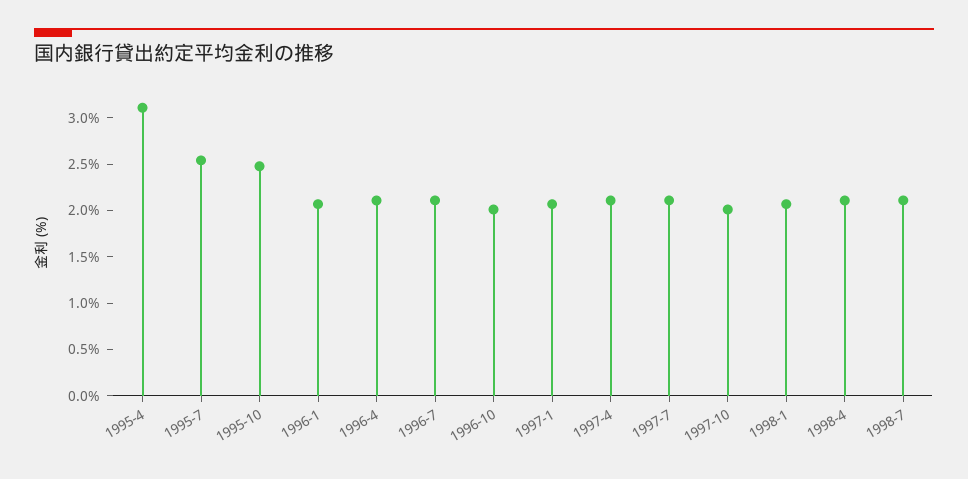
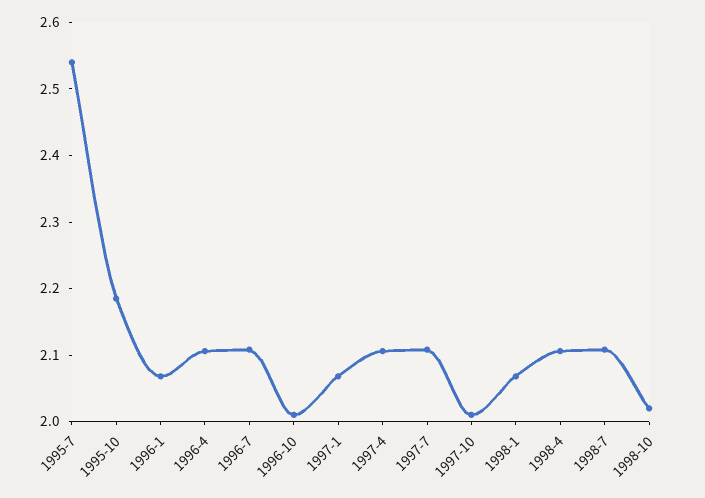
1995-4: 3.1 -> none
1995-10: 2.5 -> 2.18
1998-10: none -> 2.02

